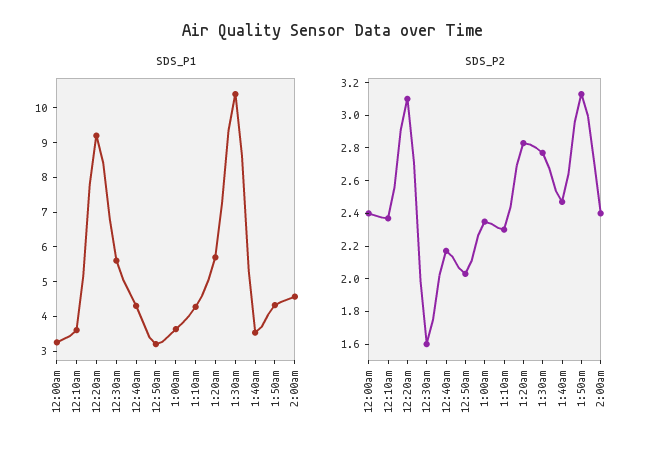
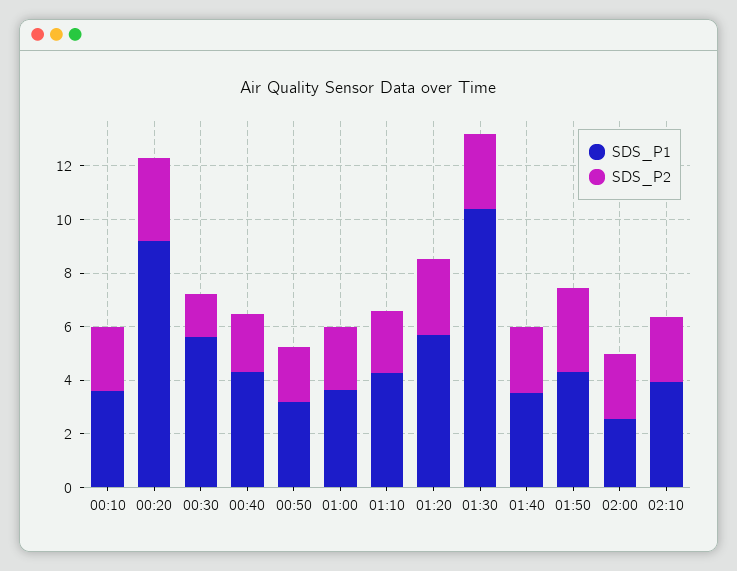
SDS_P1, 12:00am: 3.25 -> none
SDS_P1, 2:00am: 4.5 -> 2.5
SDS_P2, 12:00am: 2.4 -> none
SDS_P1, 02:10: none -> 4
SDS_P2, 02:10: none -> 2.5

